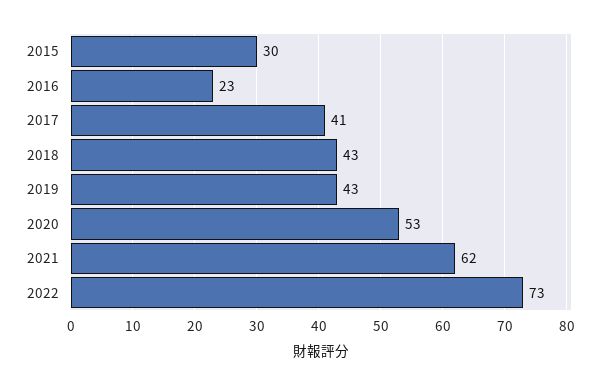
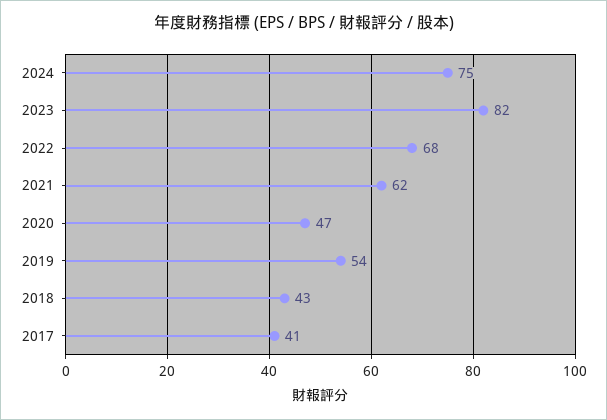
2015: 30 -> none
2016: 23 -> none
2019: 43 -> 54
2020: 53 -> 47
2022: 73 -> 68
2024: none -> 75
2023: none -> 82

